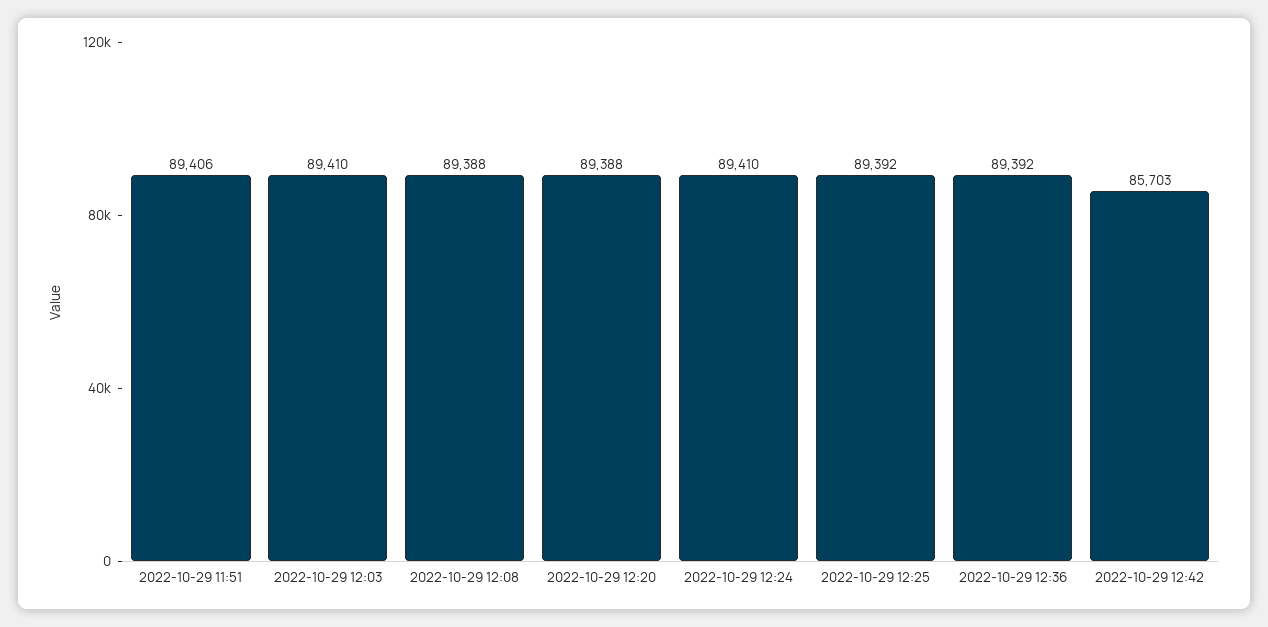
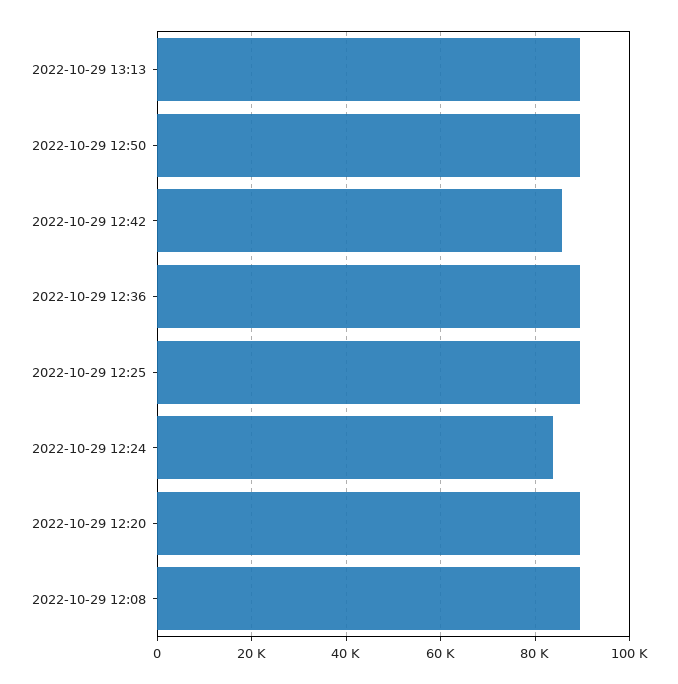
2022-10-29 11:51: 89406 -> none
2022-10-29 12:03: 89410 -> none
2022-10-29 12:24: 89410 -> 84000
2022-10-29 13:13: none -> 90000
2022-10-29 12:50: none -> 90000

